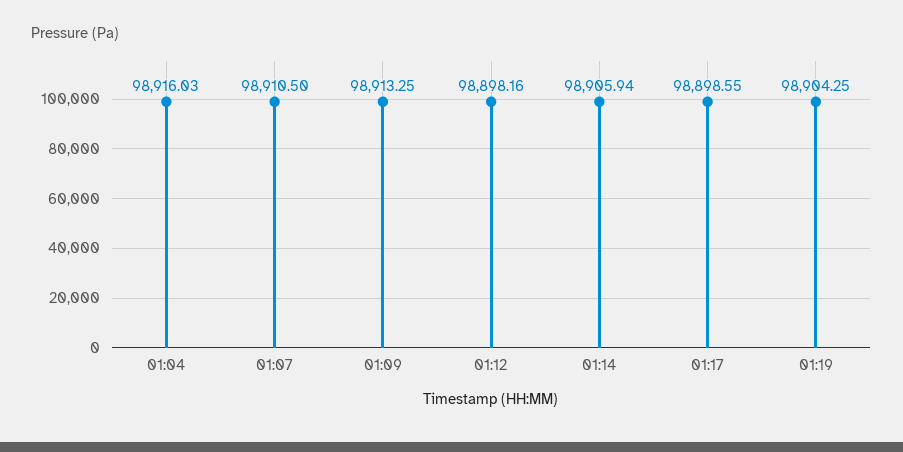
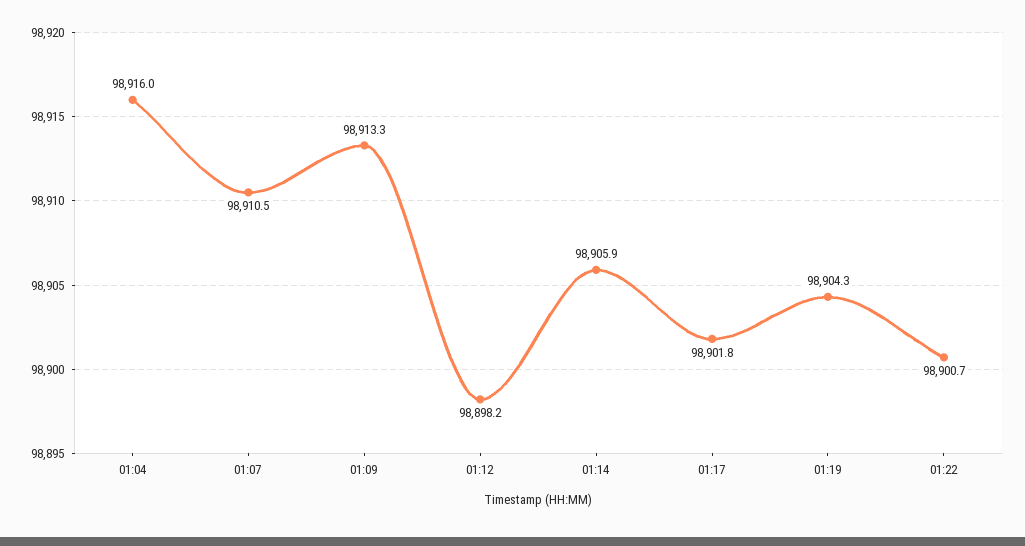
01:17: 98898.55 -> 98901.8
01:22: none -> 98900.7

